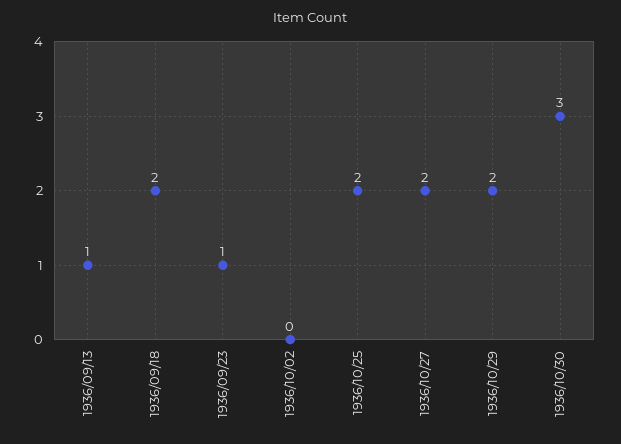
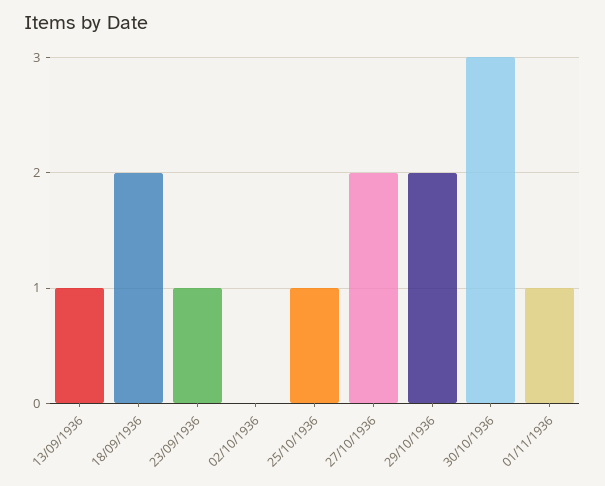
1936/10/25: 2 -> 1
01/11/1936: none -> 1

